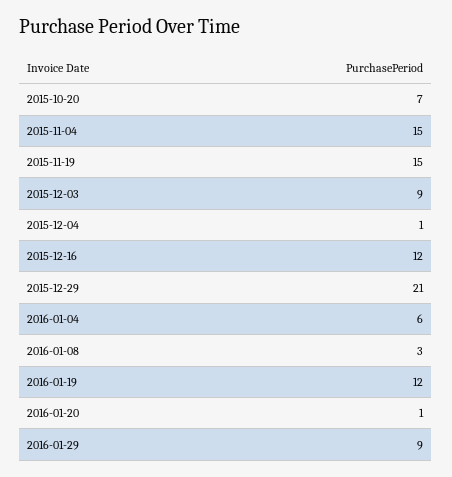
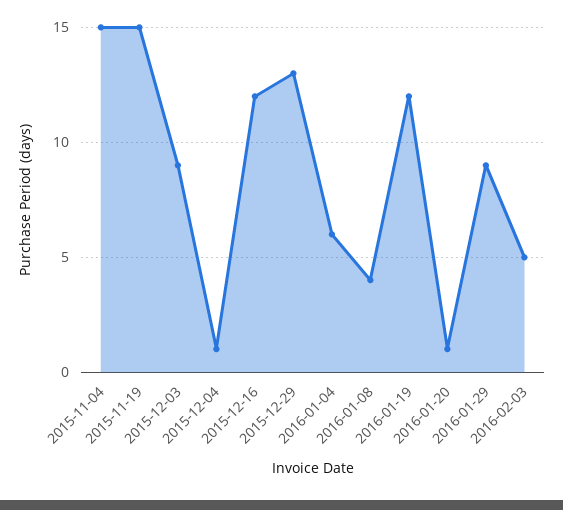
2015-10-20: 7 -> none
2015-12-29: 21 -> 13
2016-01-08: 3 -> 4
2016-02-03: none -> 5

